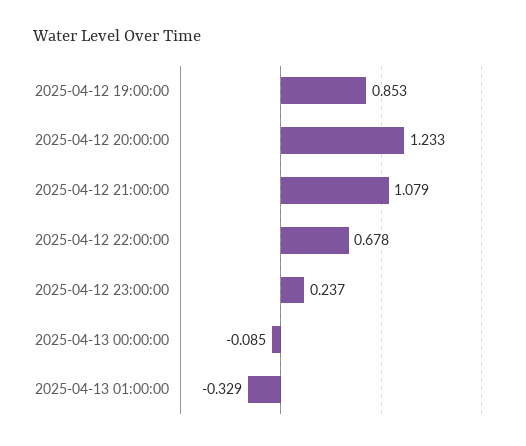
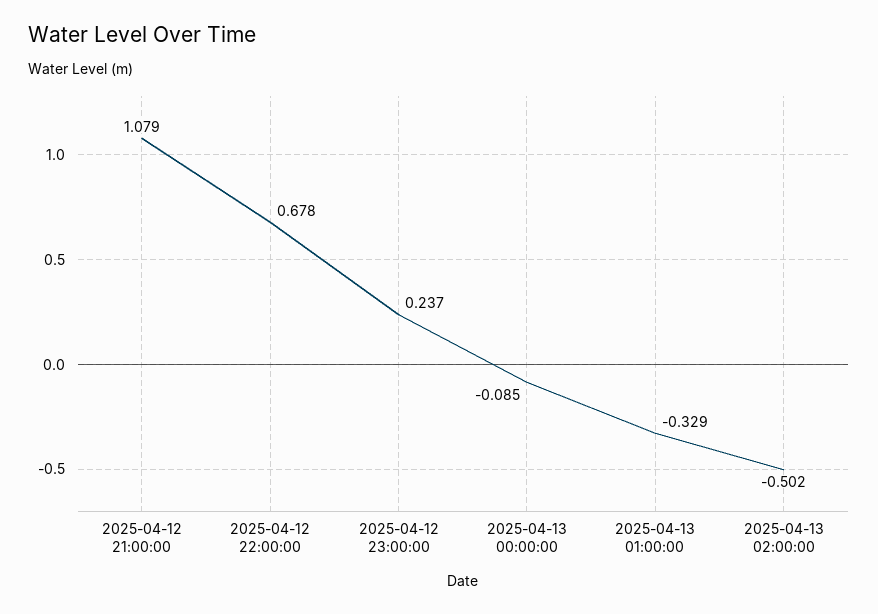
2025-04-12 19:00:00: 0.853 -> none
2025-04-12 20:00:00: 1.233 -> none
2025-04-13 02:00:00: none -> -0.502

